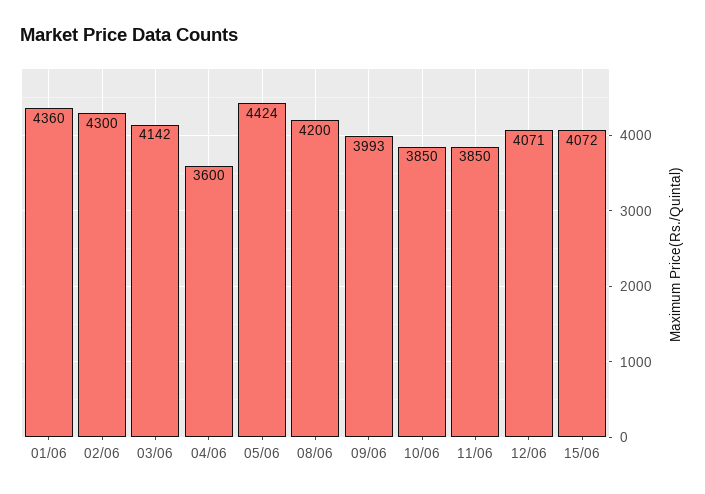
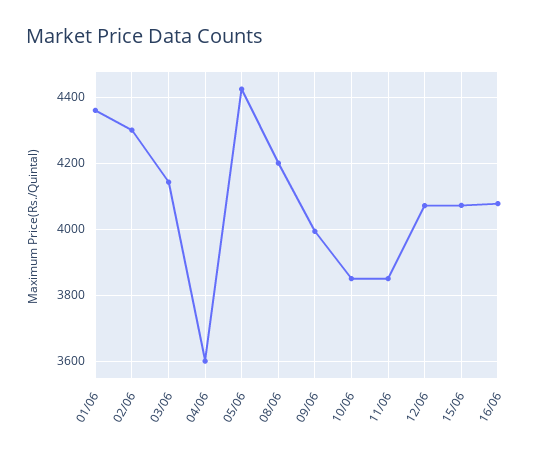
16/06: none -> 4080

